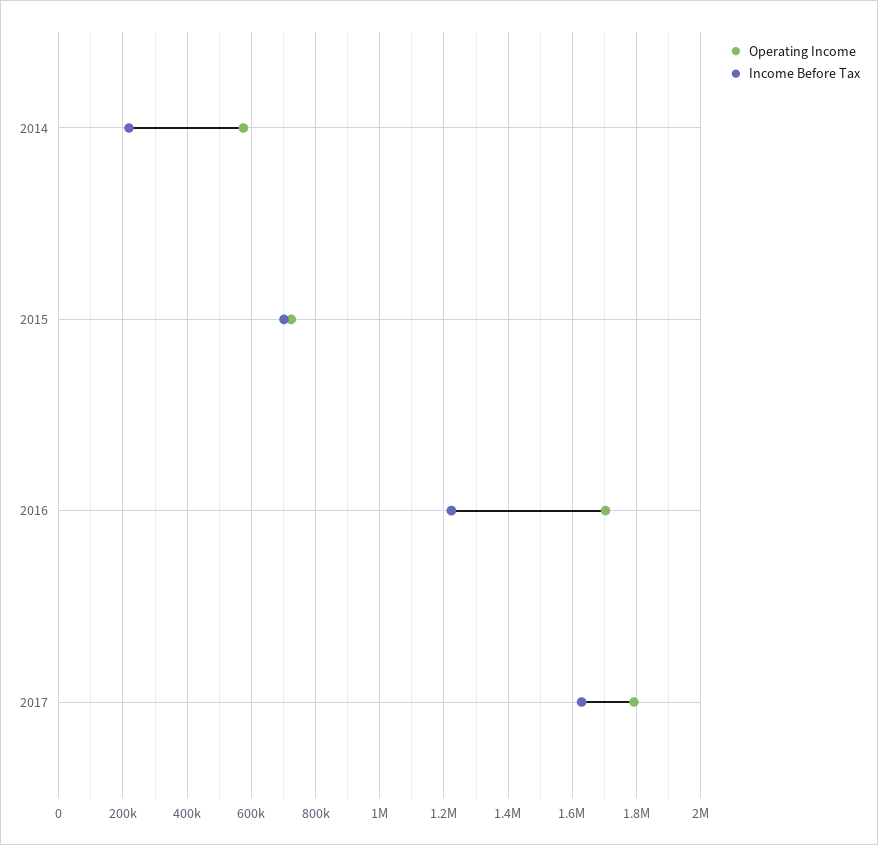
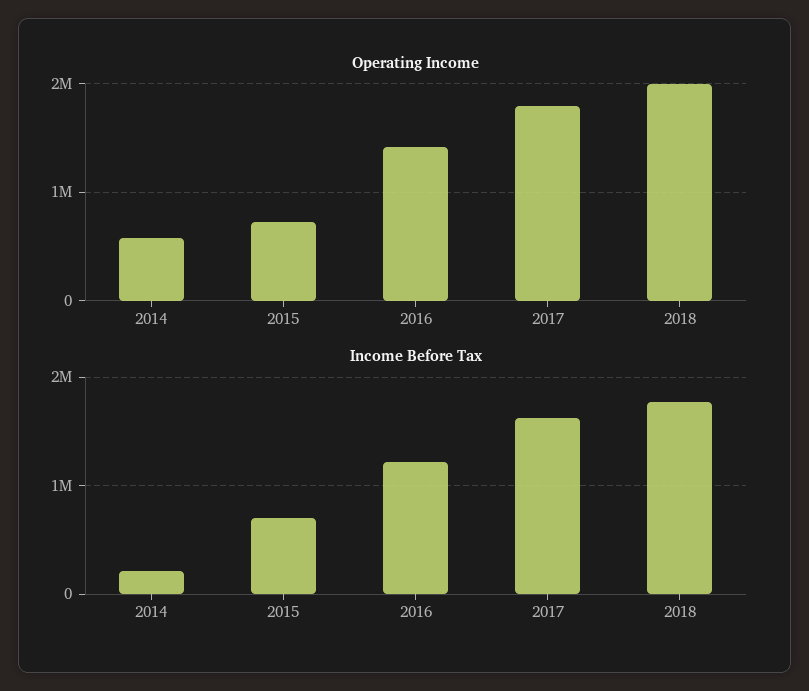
Operating Income, 2016: 1700000 -> 1400000
Operating Income, 2018: none -> 2000000
Income Before Tax, 2018: none -> 1800000

